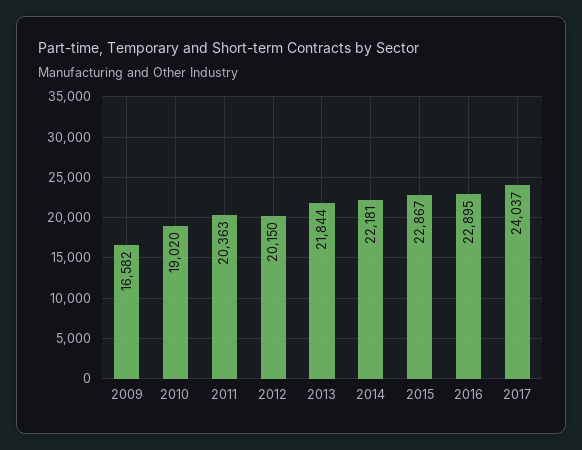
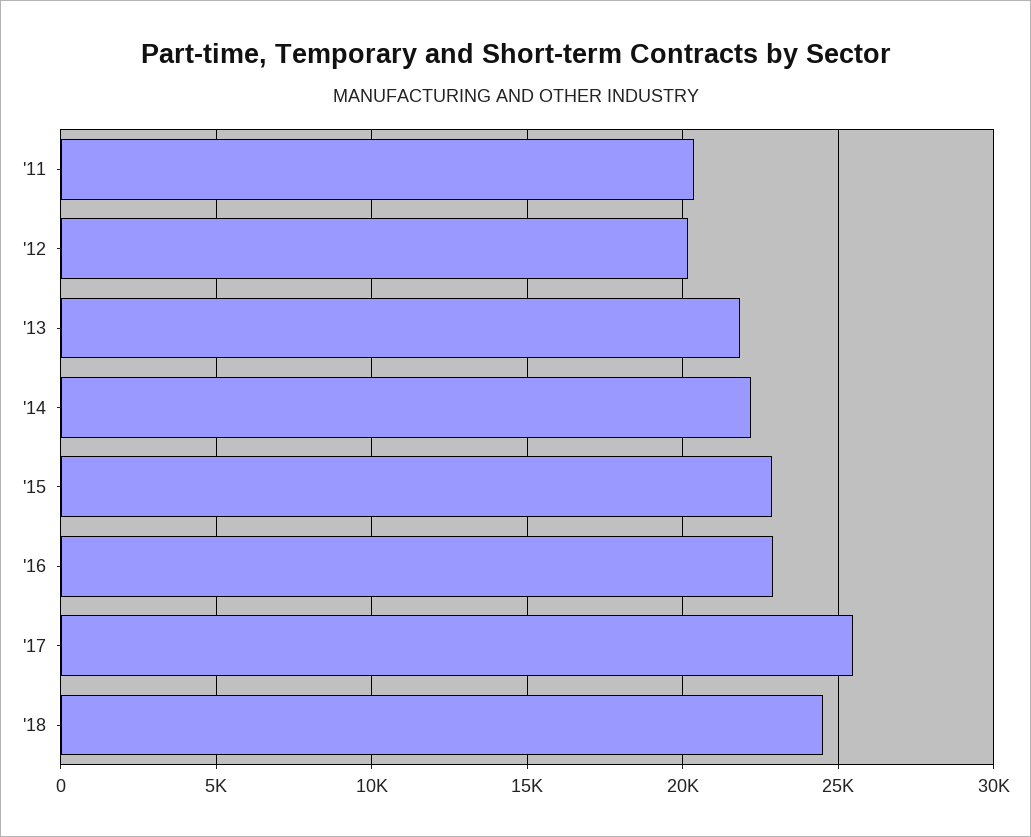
2009: 16582 -> none
2010: 19020 -> none
2017: 24037 -> 25500
'18: none -> 24500

